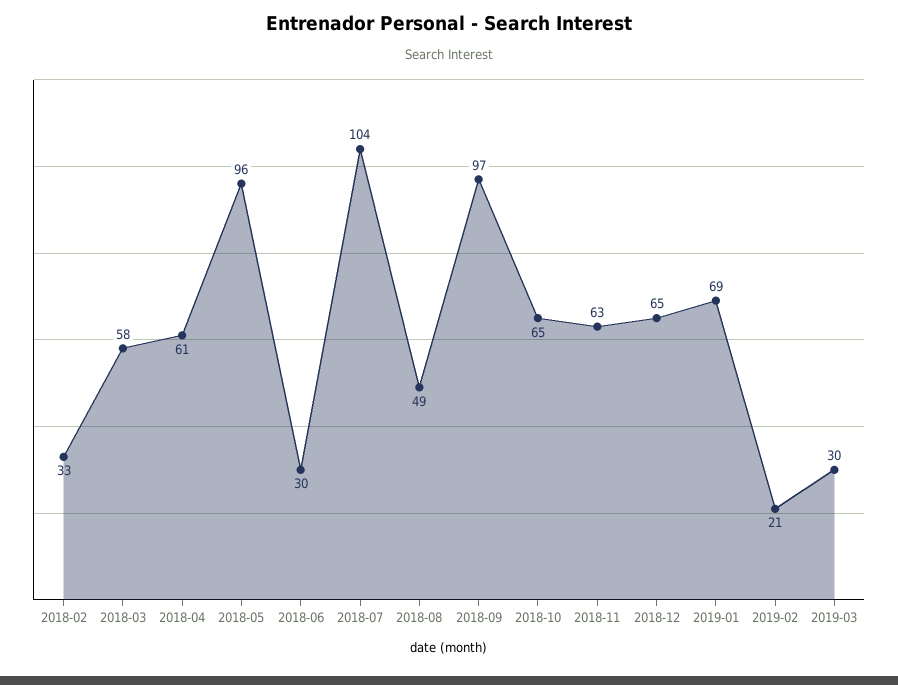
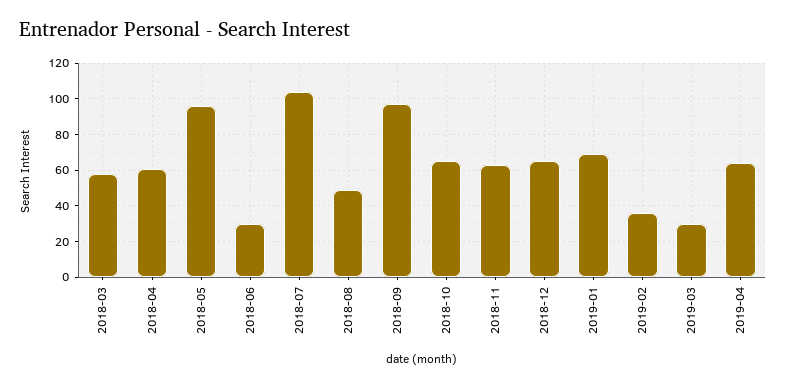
2018-02: 33 -> none
2019-02: 21 -> 35
2019-04: none -> 65

